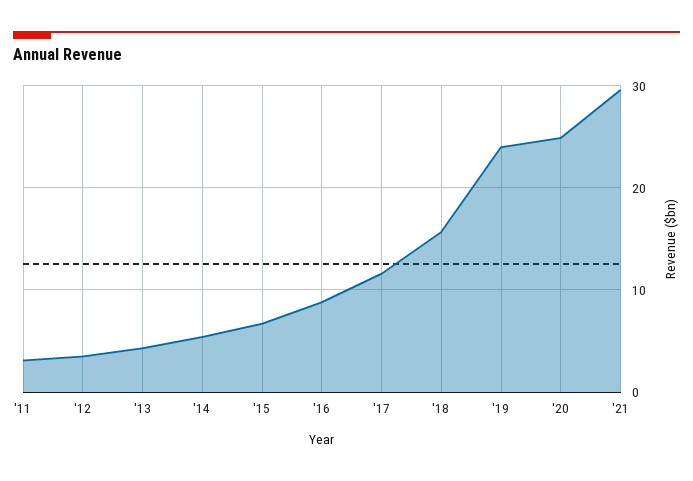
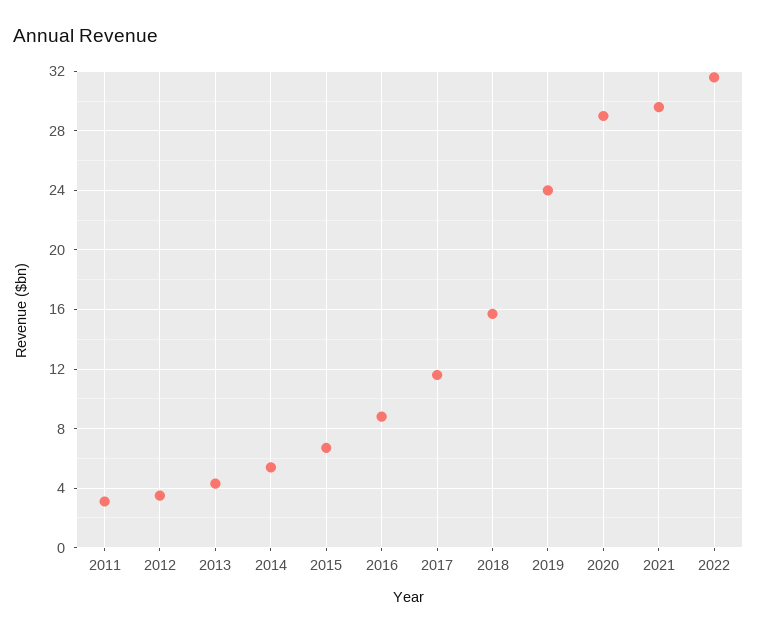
'20: 25 -> 29
2022: none -> 31.5

